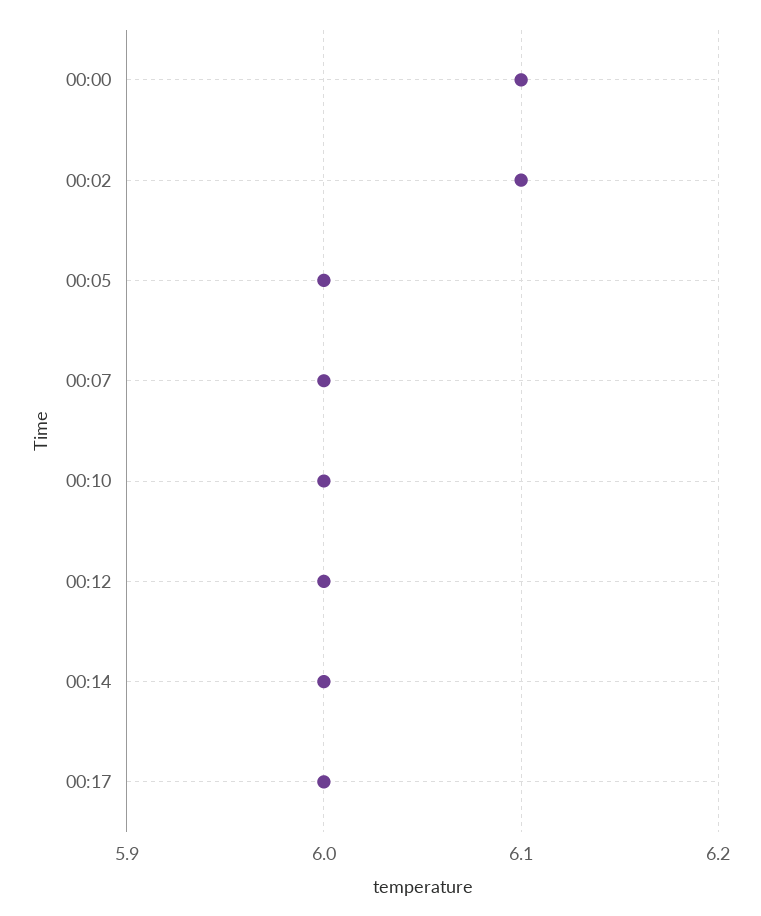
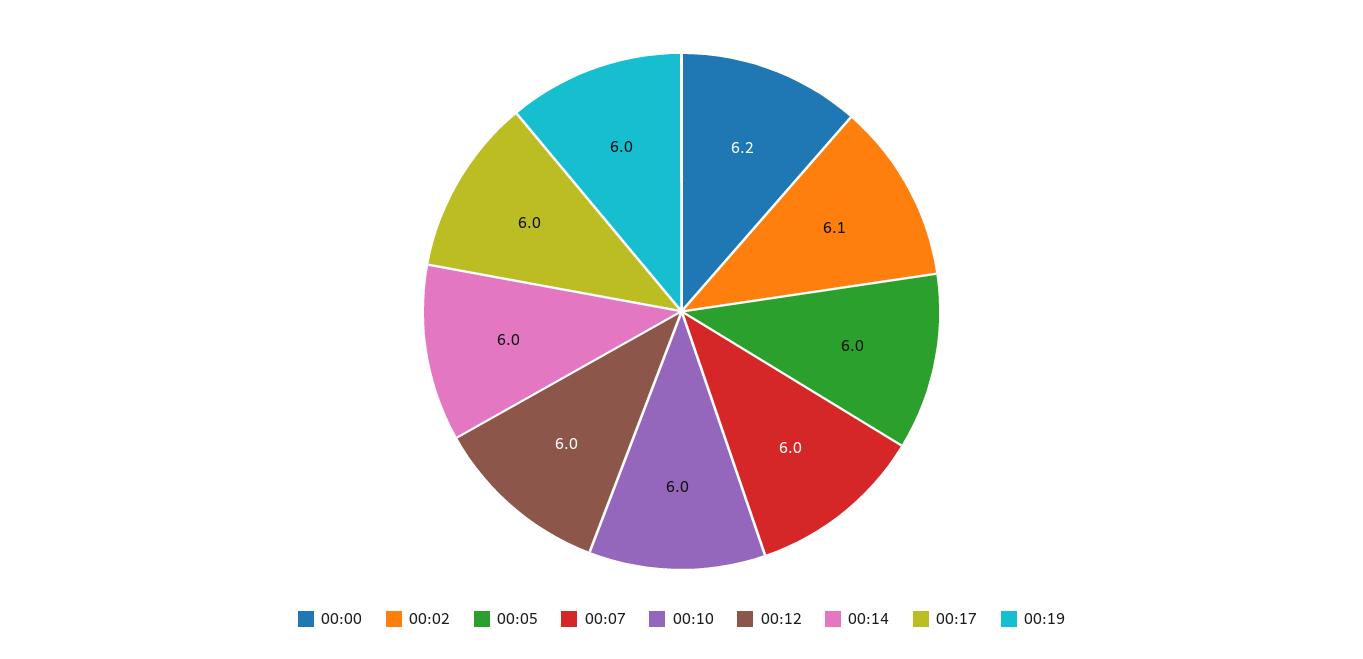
00:00: 6.1 -> 6.2
00:19: none -> 6

